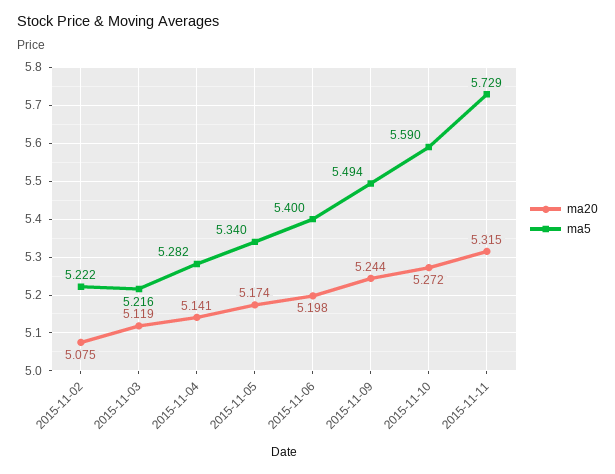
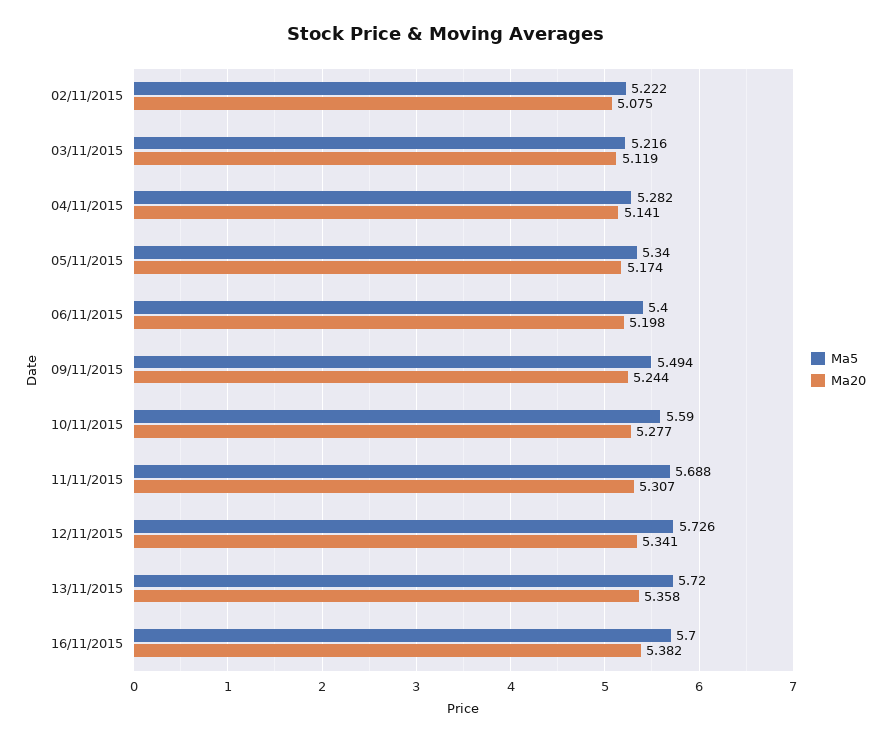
ma20, 2015-11-10: 5.272 -> 5.277
ma20, 2015-11-11: 5.315 -> 5.307
ma5, 2015-11-11: 5.729 -> 5.688
ma5, 12/11/2015: none -> 5.726
ma20, 12/11/2015: none -> 5.341
ma5, 13/11/2015: none -> 5.72
ma20, 13/11/2015: none -> 5.358
ma5, 16/11/2015: none -> 5.7
ma20, 16/11/2015: none -> 5.382

